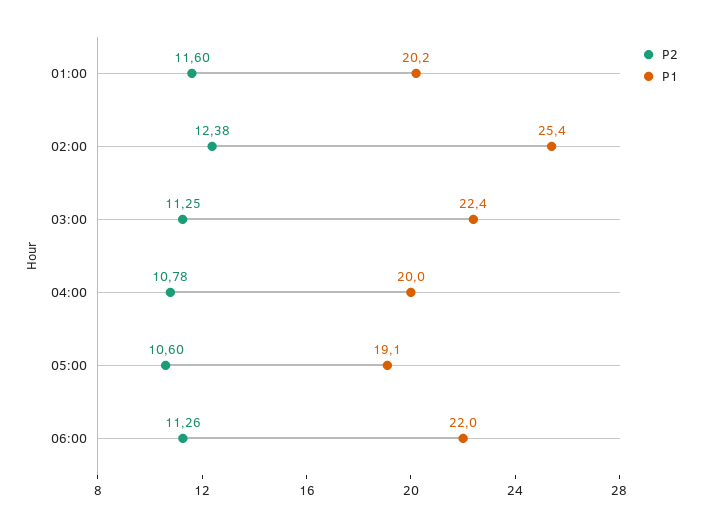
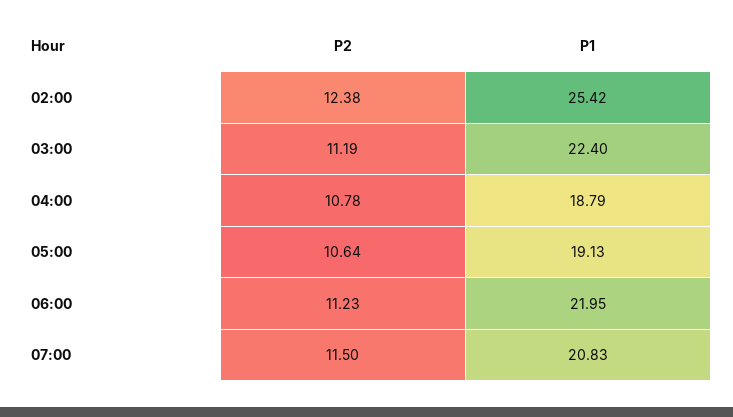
P2, 01:00: 11.6 -> none
P1, 01:00: 20.2 -> none
P2, 03:00: 11.25 -> 11.19
P1, 04:00: 20 -> 18.79
P2, 05:00: 10.6 -> 10.64
P2, 06:00: 11.26 -> 11.23
P2, 07:00: none -> 11.5
P1, 07:00: none -> 20.83

